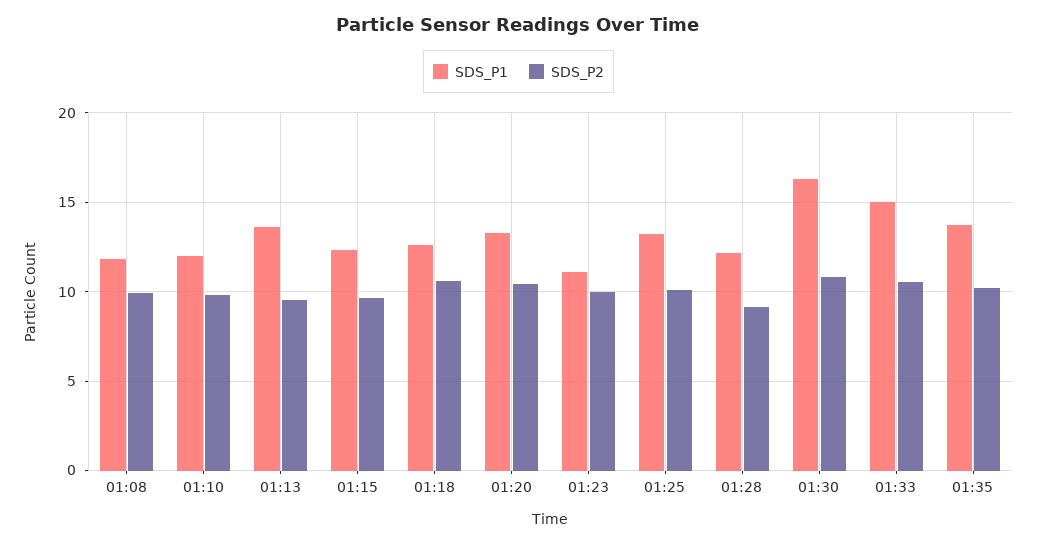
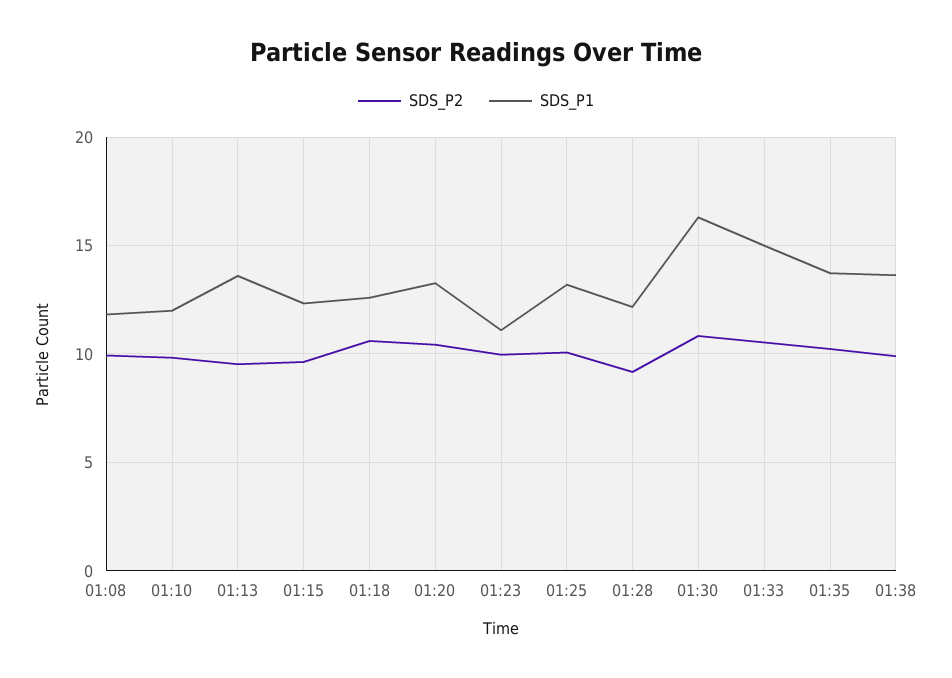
SDS_P2, 01:38: none -> 10
SDS_P1, 01:38: none -> 13.5

